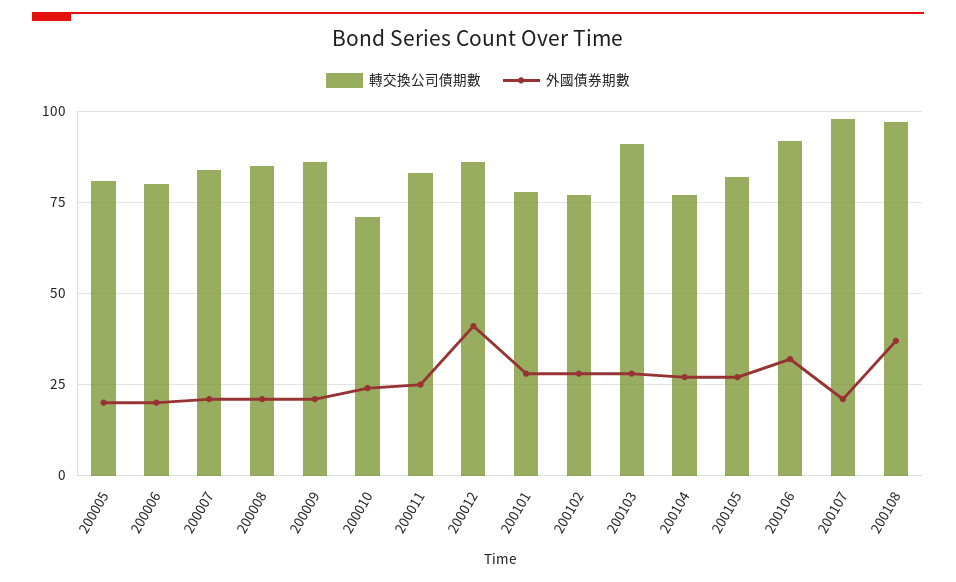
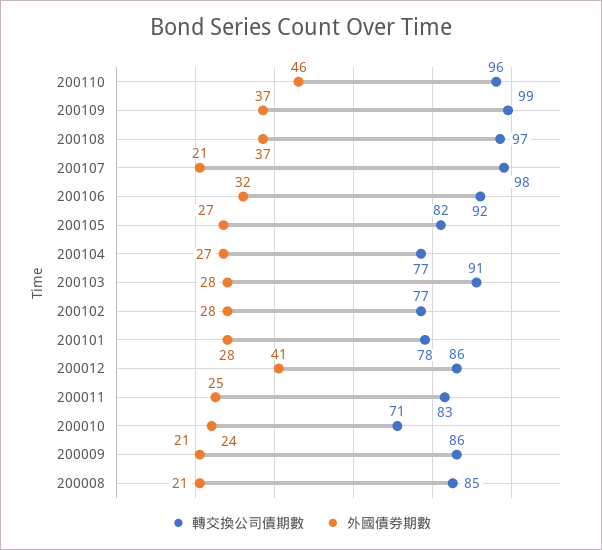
轉交換公司債期數, 200005: 80 -> none
外國債券期數, 200005: 20 -> none
轉交換公司債期數, 200006: 80 -> none
外國債券期數, 200006: 20 -> none
轉交換公司債期數, 200007: 85 -> none
外國債券期數, 200007: 20 -> none
轉交換公司債期數, 200110: none -> 96
外國債券期數, 200110: none -> 46
轉交換公司債期數, 200109: none -> 99
外國債券期數, 200109: none -> 37

